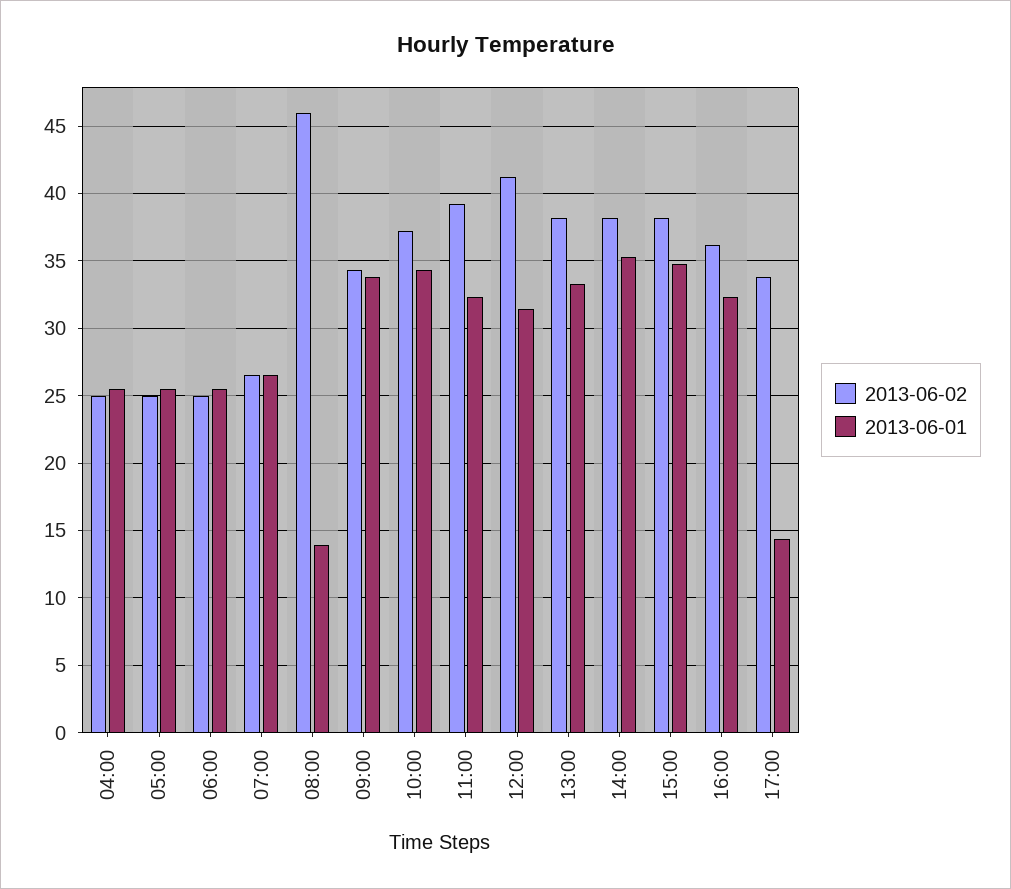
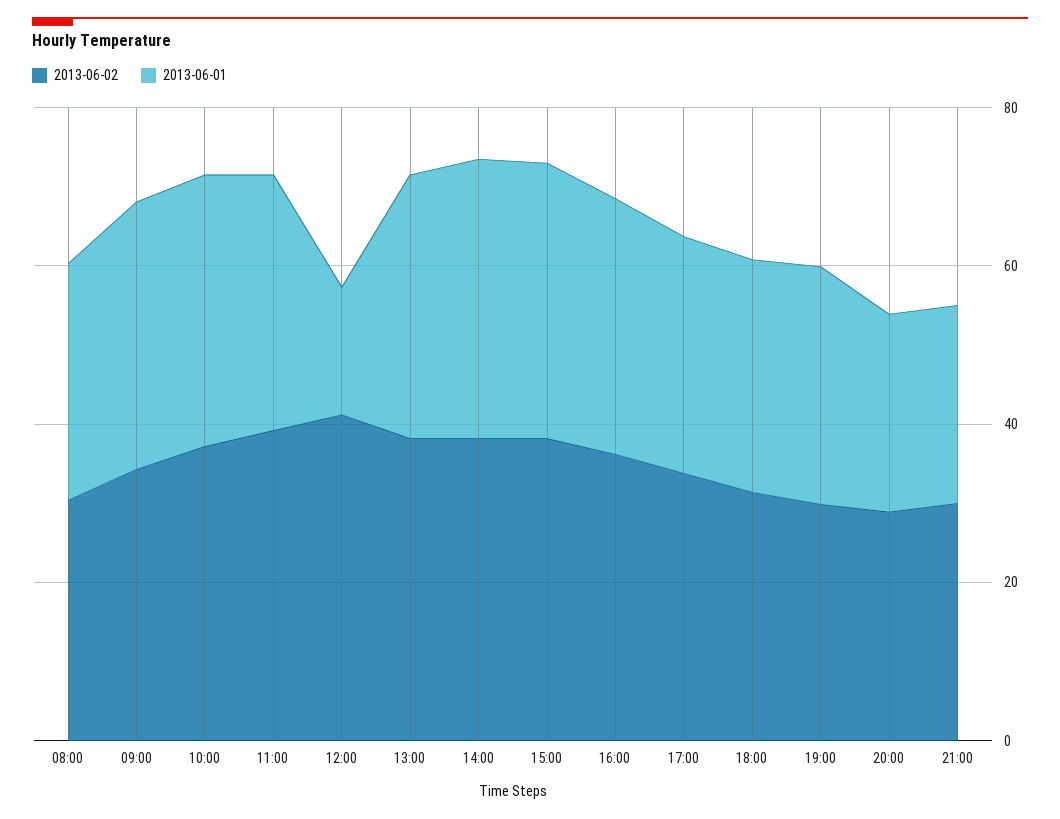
2013-06-02, 04:00: 25 -> none
2013-06-01, 04:00: 25.5 -> none
2013-06-02, 05:00: 25 -> none
2013-06-01, 05:00: 25.5 -> none
2013-06-02, 06:00: 25 -> none
2013-06-01, 06:00: 25.5 -> none
2013-06-02, 07:00: 26.5 -> none
2013-06-01, 07:00: 26.5 -> none
2013-06-02, 08:00: 46 -> 30
2013-06-01, 08:00: 14 -> 30
2013-06-01, 12:00: 31.5 -> 15
2013-06-01, 17:00: 14.5 -> 30
2013-06-02, 18:00: none -> 30
2013-06-01, 18:00: none -> 30
2013-06-02, 19:00: none -> 30
2013-06-01, 19:00: none -> 30
2013-06-02, 20:00: none -> 30
2013-06-01, 20:00: none -> 25
2013-06-02, 21:00: none -> 30
2013-06-01, 21:00: none -> 25

